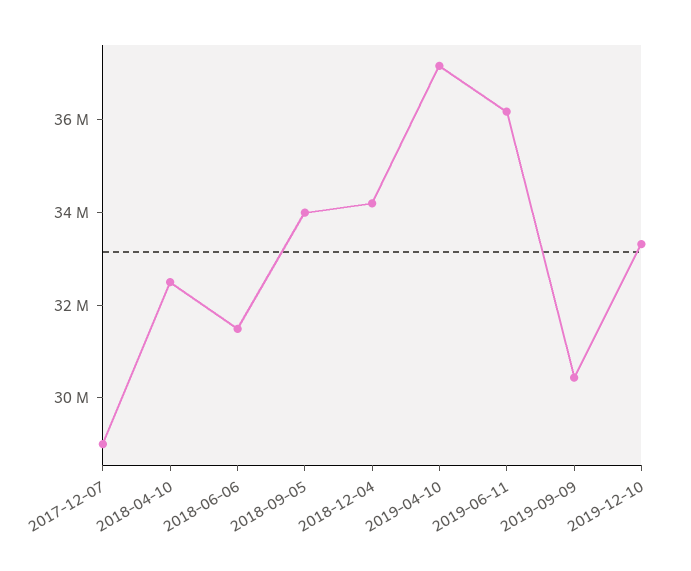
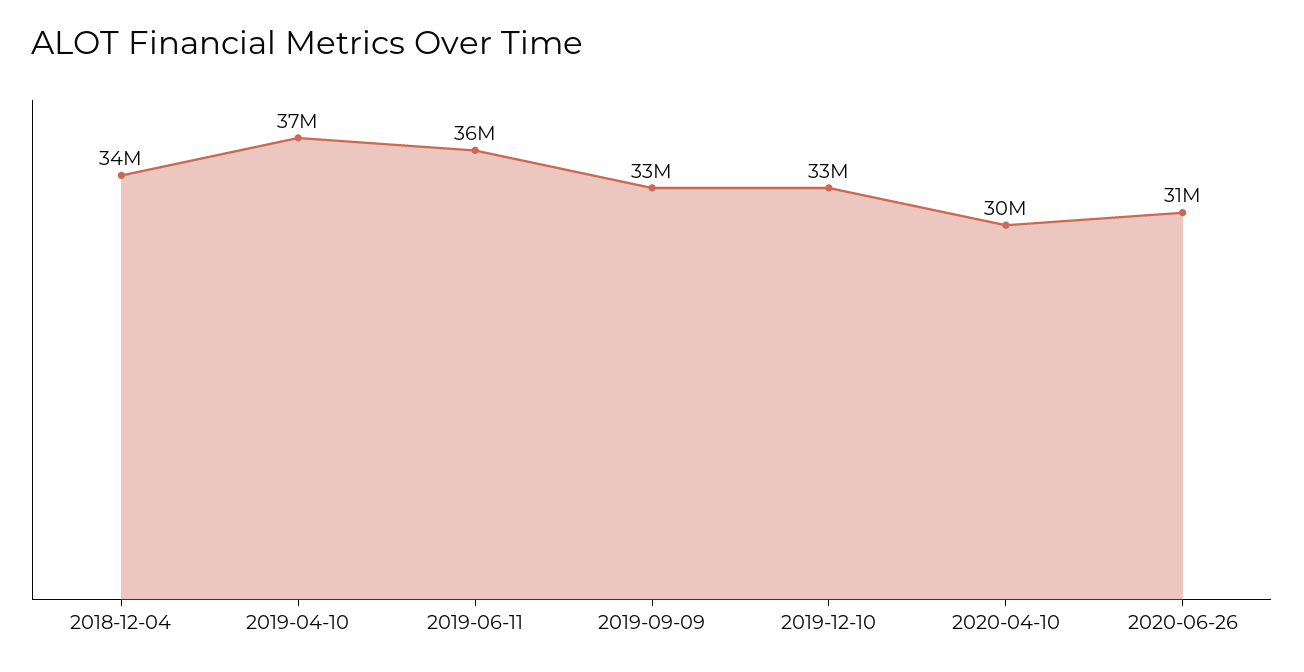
2017-12-07: 29000000 -> none
2018-04-10: 32500000 -> none
2018-06-06: 31500000 -> none
2018-09-05: 34000000 -> none
2019-09-09: 30500000 -> 33000000
2020-04-10: none -> 30000000
2020-06-26: none -> 31000000

